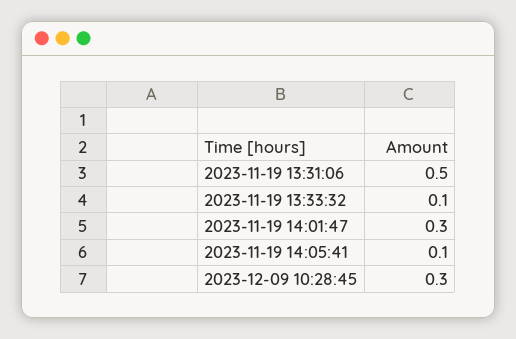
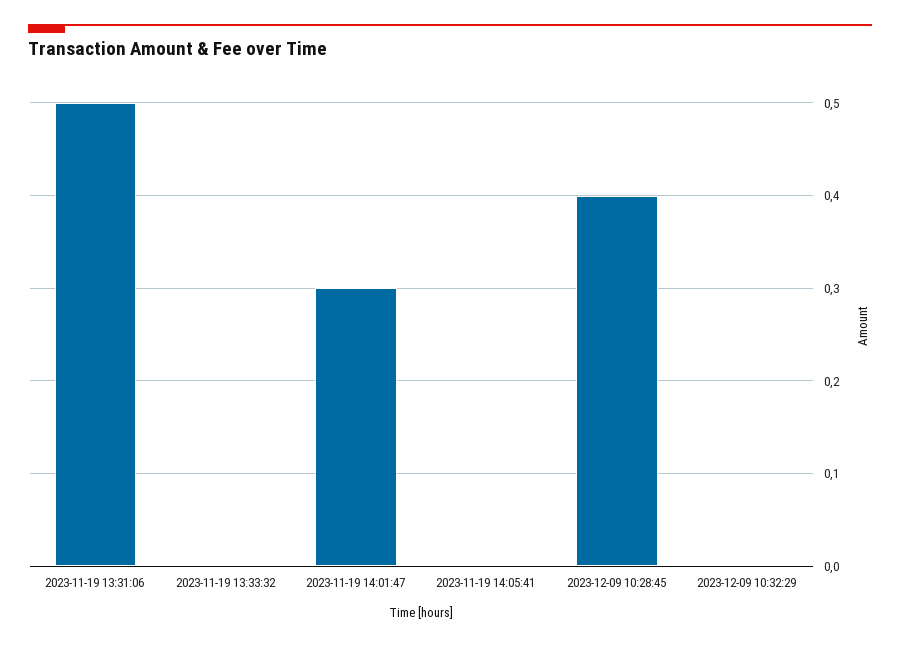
2023-11-19 13:33:32: 0.1 -> 0
2023-11-19 14:05:41: 0.1 -> 0
2023-12-09 10:28:45: 0.3 -> 0.4
2023-12-09 10:32:29: none -> 0

